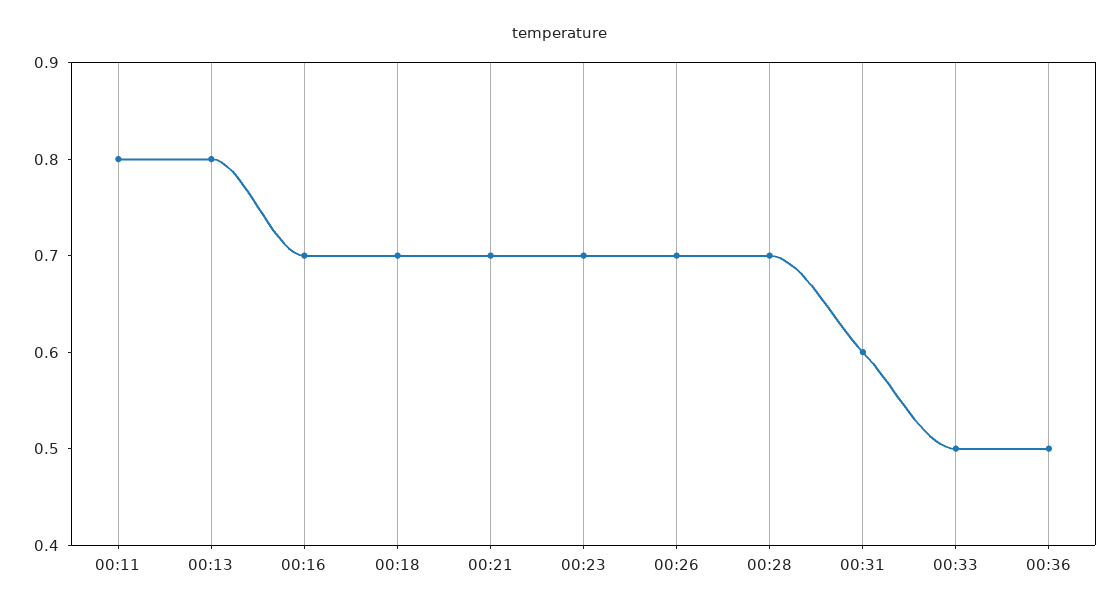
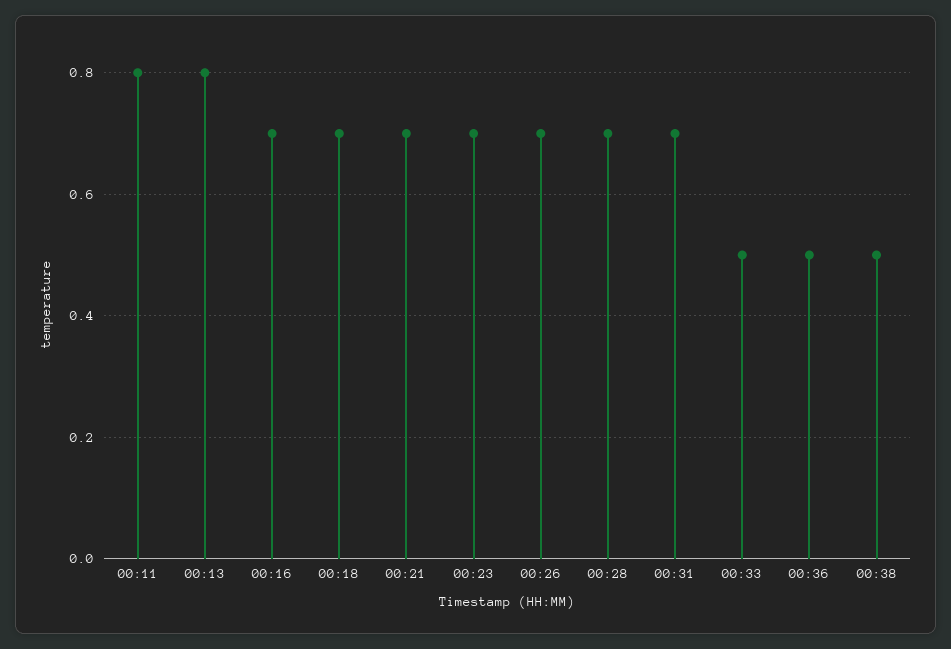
00:31: 0.6 -> 0.7
00:38: none -> 0.5

